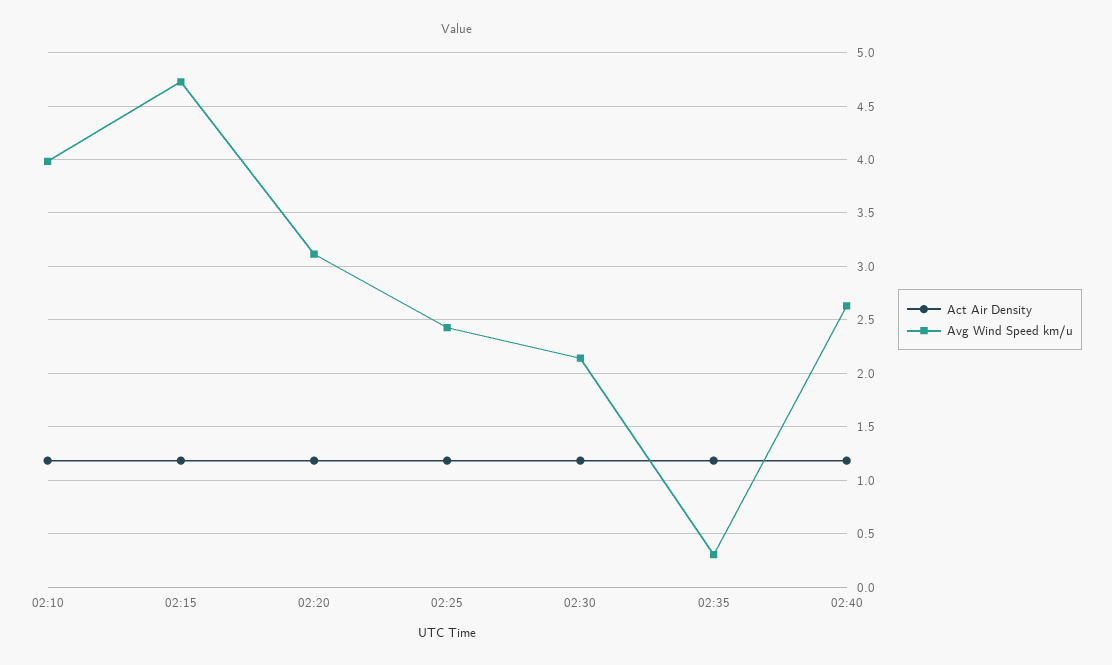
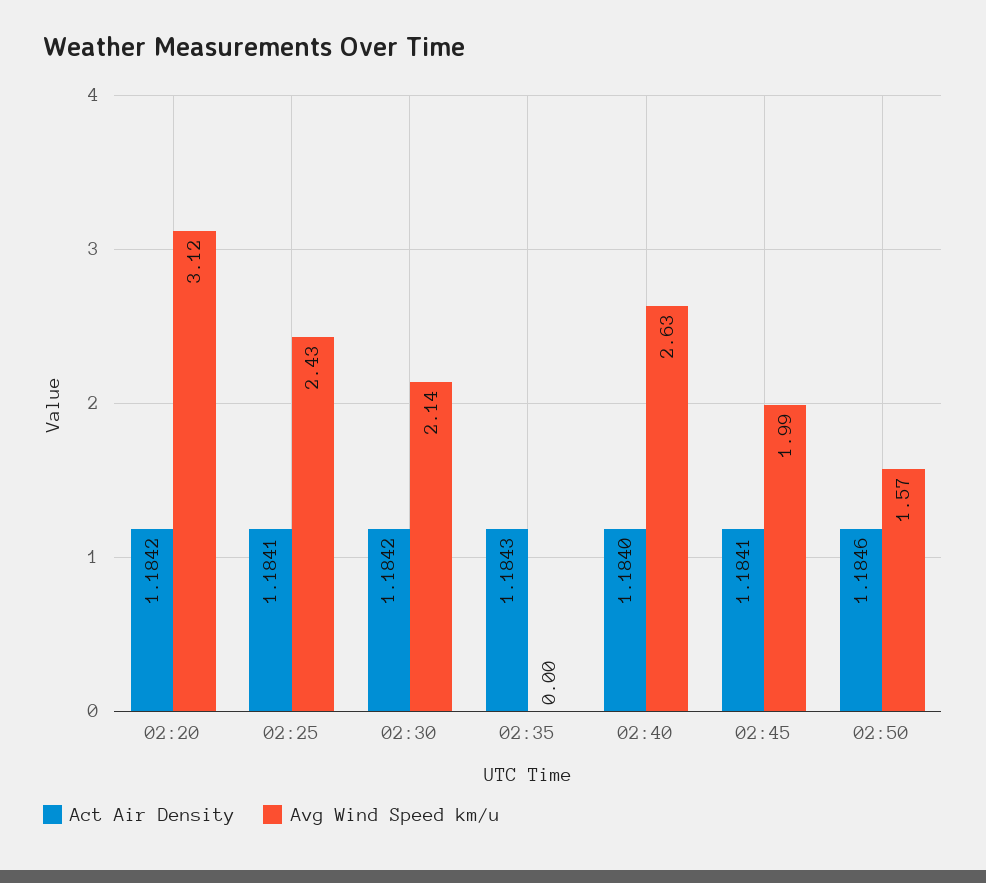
Act Air Density, 02:10: 1.2 -> none
Avg Wind Speed km/u, 02:10: 4 -> none
Act Air Density, 02:15: 1.2 -> none
Avg Wind Speed km/u, 02:15: 4.7 -> none
Avg Wind Speed km/u, 02:35: 0.3 -> 0
Act Air Density, 02:45: none -> 1.1841
Avg Wind Speed km/u, 02:45: none -> 1.99
Act Air Density, 02:50: none -> 1.1846
Avg Wind Speed km/u, 02:50: none -> 1.57

